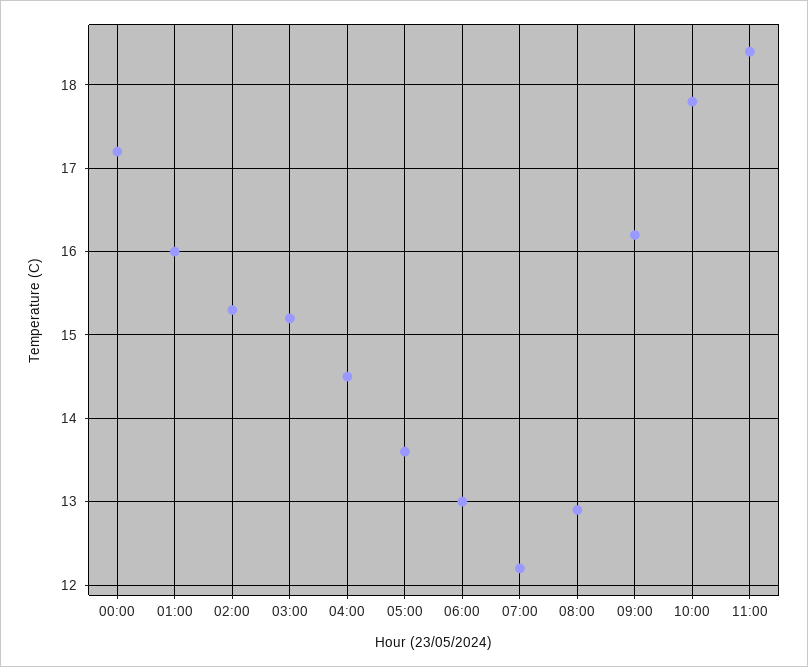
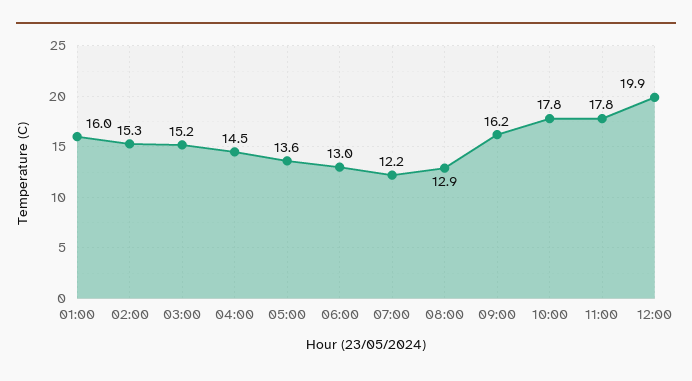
00:00: 17.2 -> none
11:00: 18.4 -> 17.8
12:00: none -> 19.9

